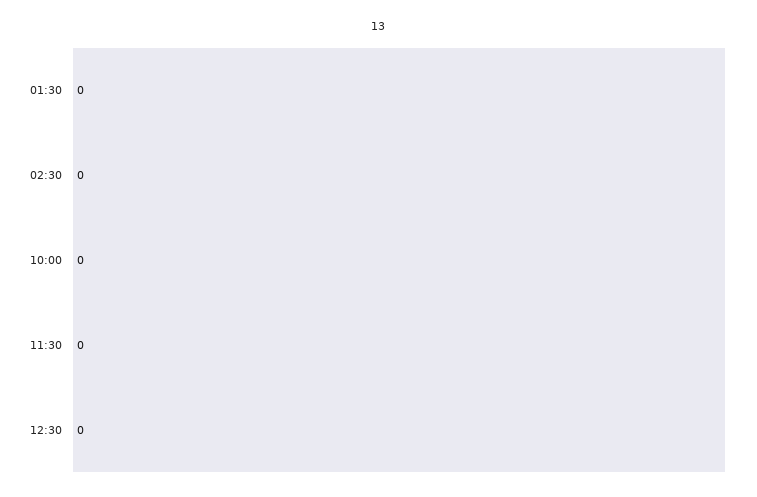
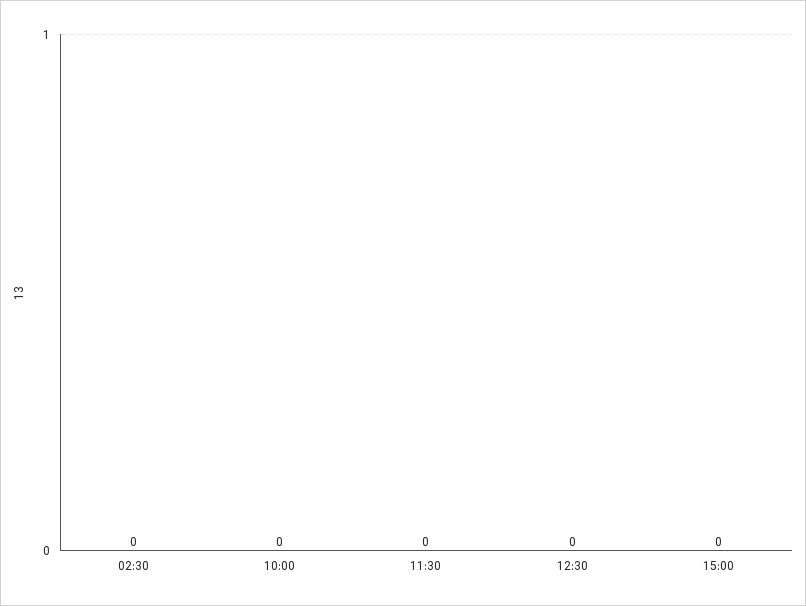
01:30: 0 -> none
15:00: none -> 0

